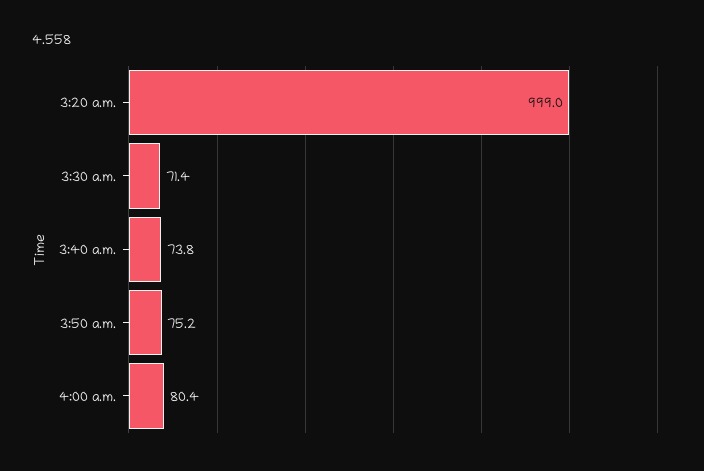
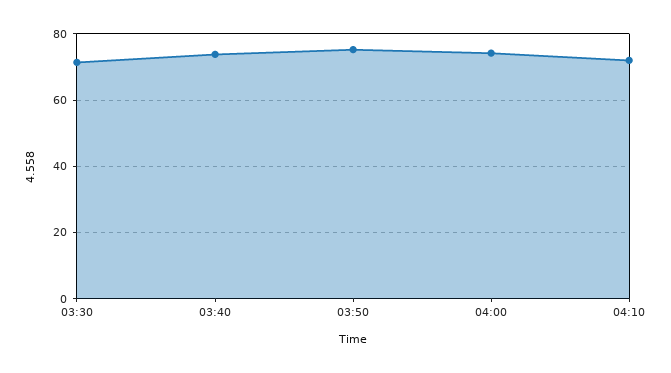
3:20 a.m.: 999 -> none
4:00 a.m.: 80.4 -> 74
04:10: none -> 72

